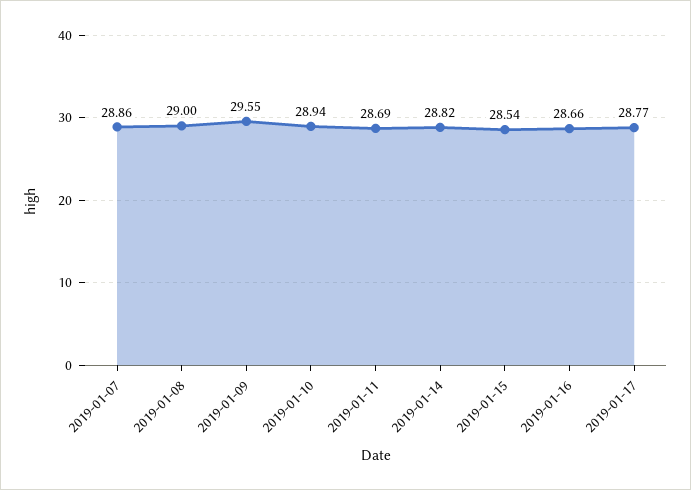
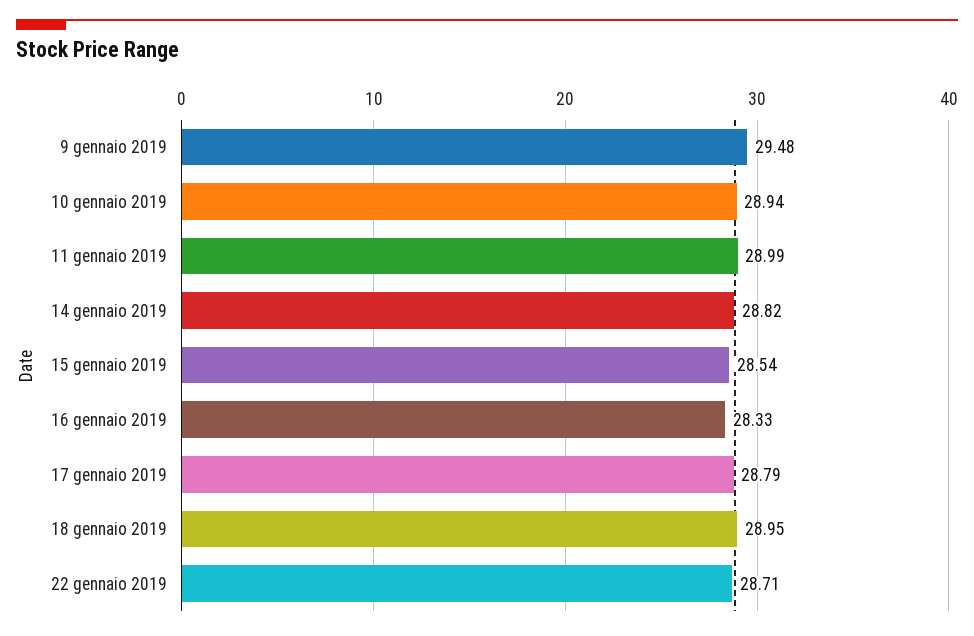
2019-01-07: 28.86 -> none
2019-01-08: 29 -> none
2019-01-09: 29.55 -> 29.48
2019-01-11: 28.69 -> 28.99
2019-01-16: 28.66 -> 28.33
2019-01-17: 28.77 -> 28.79
18 gennaio 2019: none -> 28.95
22 gennaio 2019: none -> 28.71

